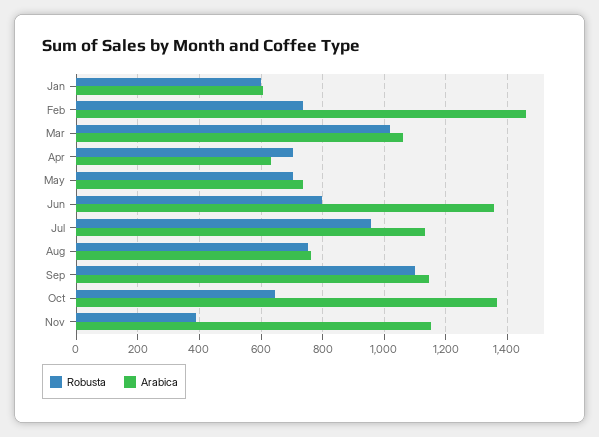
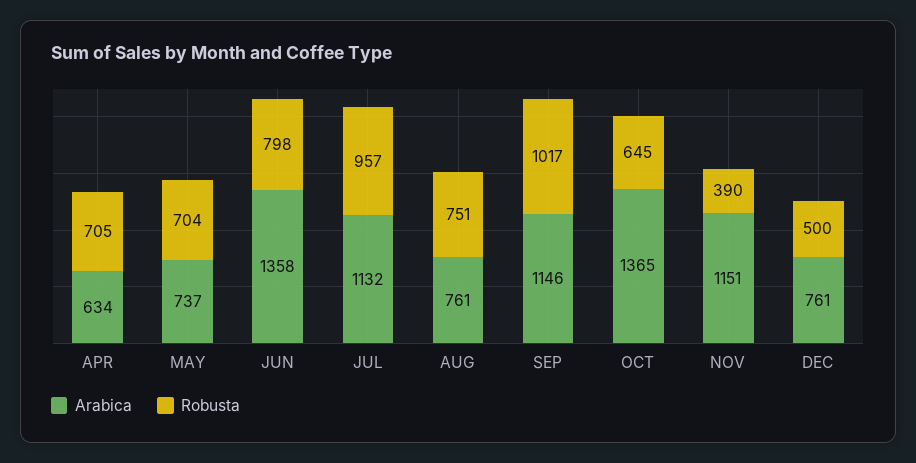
Robusta, Jan: 600 -> none
Arabica, Jan: 600 -> none
Robusta, Feb: 740 -> none
Arabica, Feb: 1460 -> none
Robusta, Mar: 1020 -> none
Arabica, Mar: 1060 -> none
Robusta, Sep: 1100 -> 1017
Arabica, DEC: none -> 761
Robusta, DEC: none -> 500

